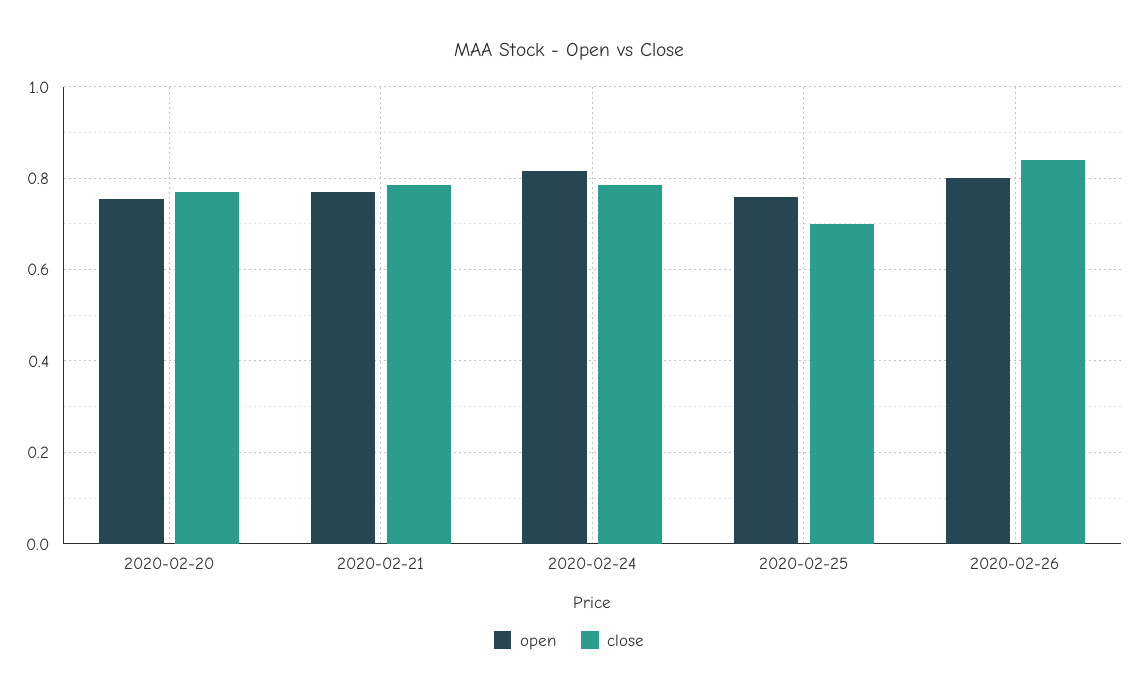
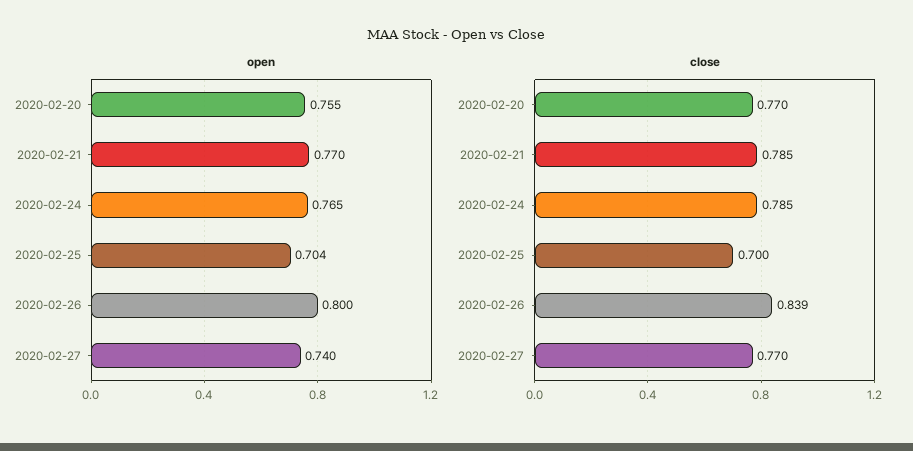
open, 2020-02-24: 0.82 -> 0.765
open, 2020-02-25: 0.76 -> 0.704
open, 2020-02-27: none -> 0.74
close, 2020-02-27: none -> 0.77

